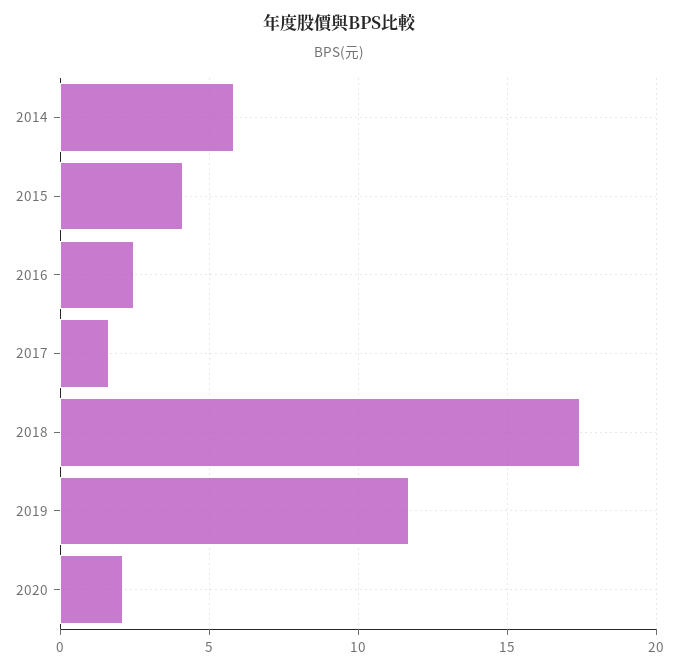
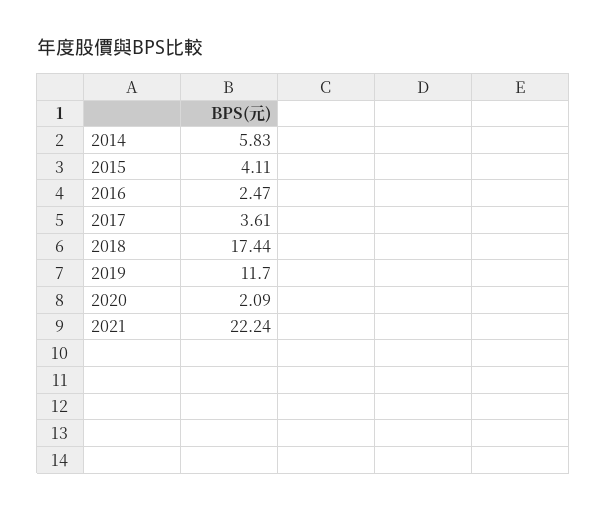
2017: 1.5 -> 3.61
2021: none -> 22.24

